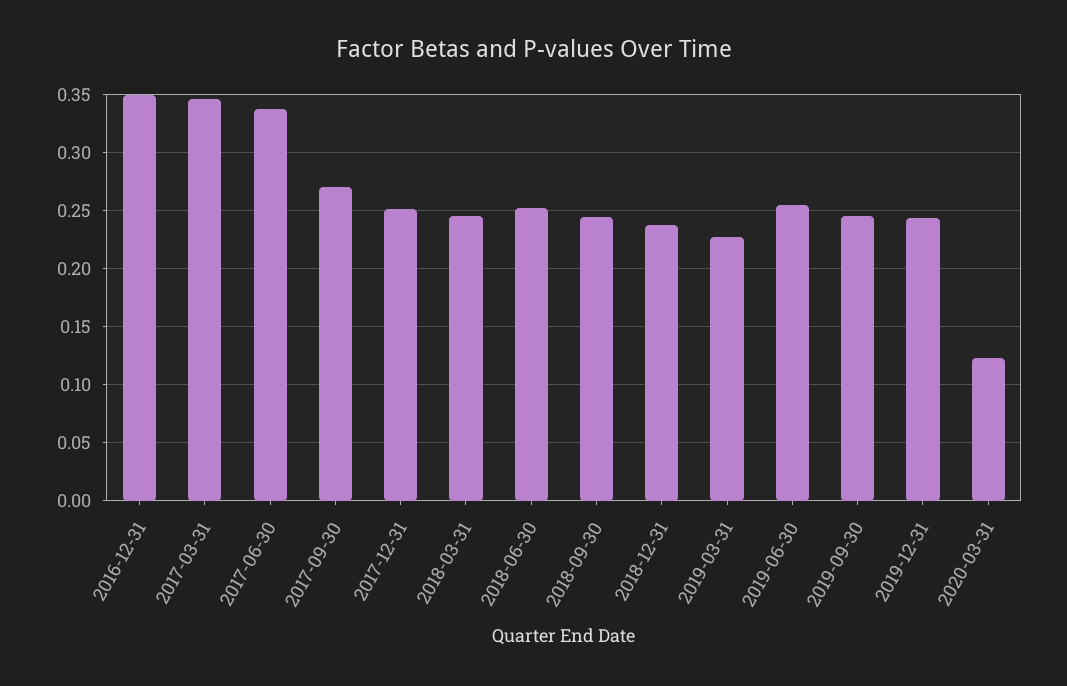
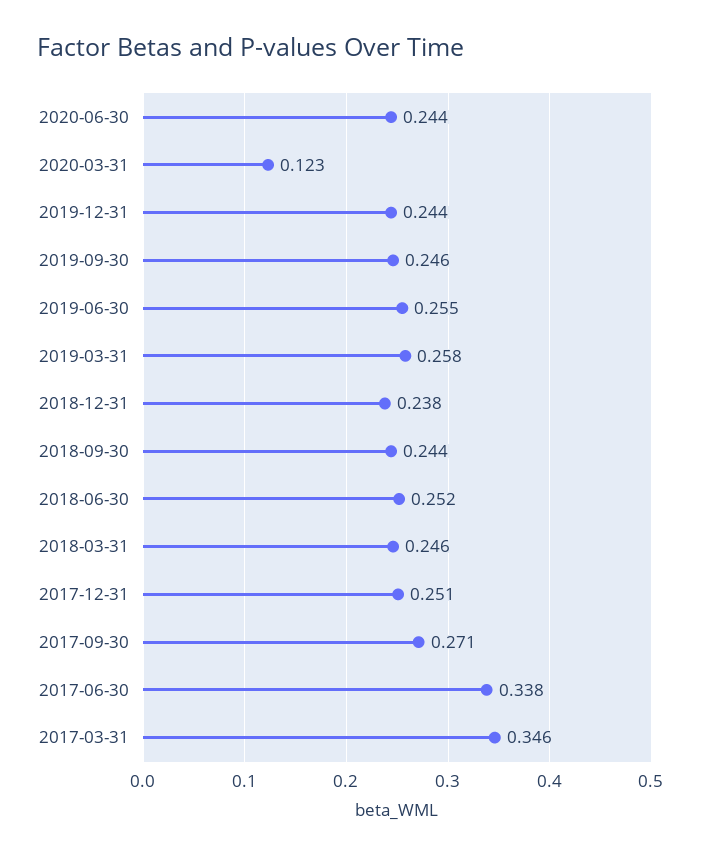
2016-12-31: 0.35 -> none
2019-03-31: 0.23 -> 0.258
2020-06-30: none -> 0.244

